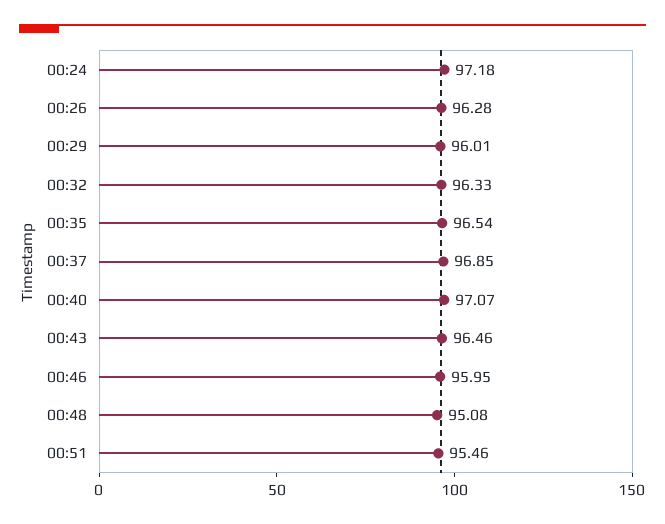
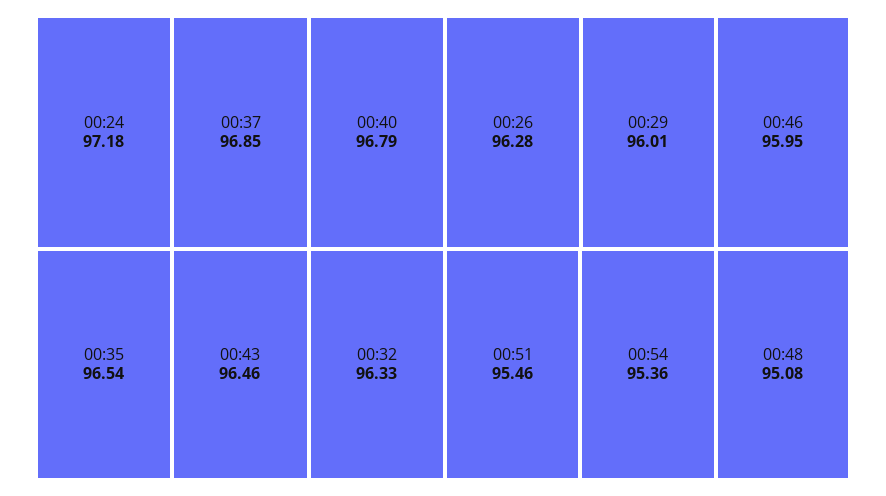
00:40: 97.07 -> 96.79
00:54: none -> 95.36

